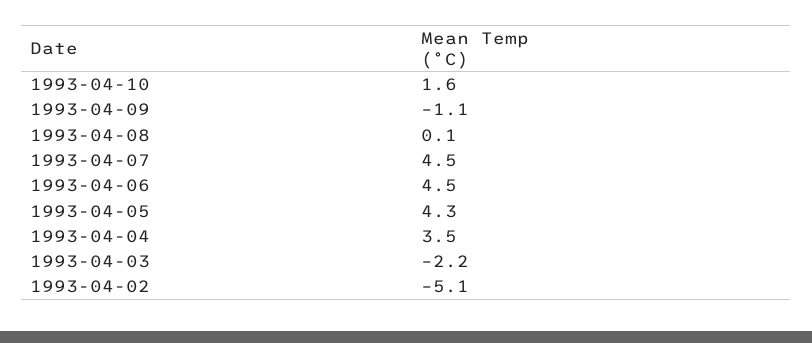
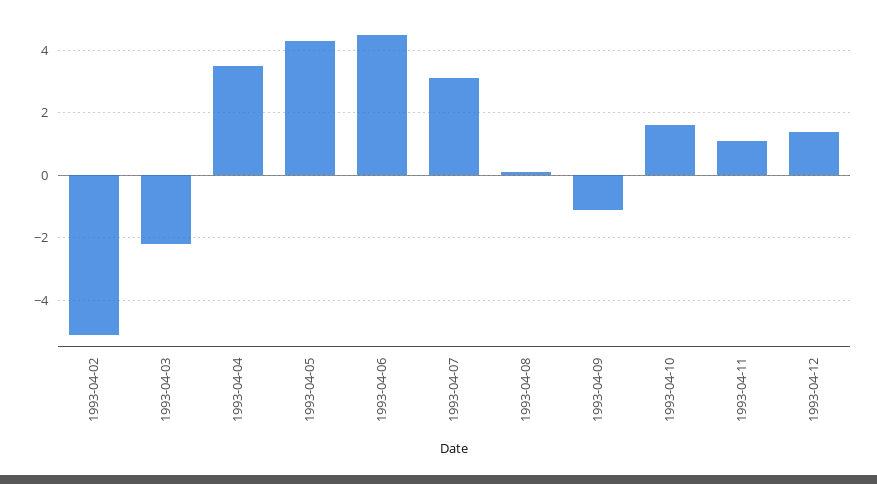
1993-04-07: 4.5 -> 3
1993-04-11: none -> 1
1993-04-12: none -> 1.5

